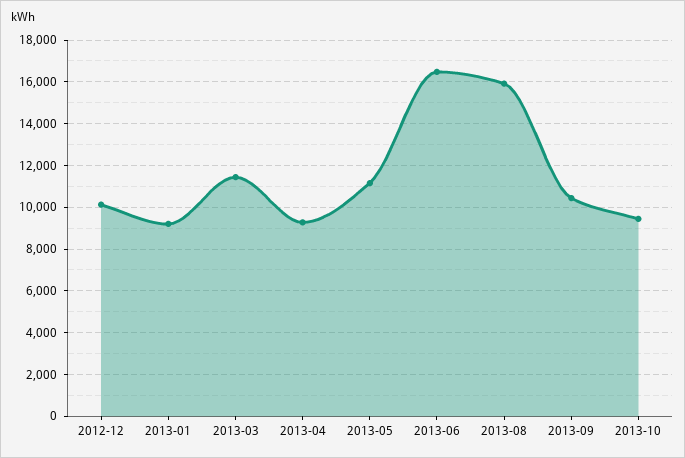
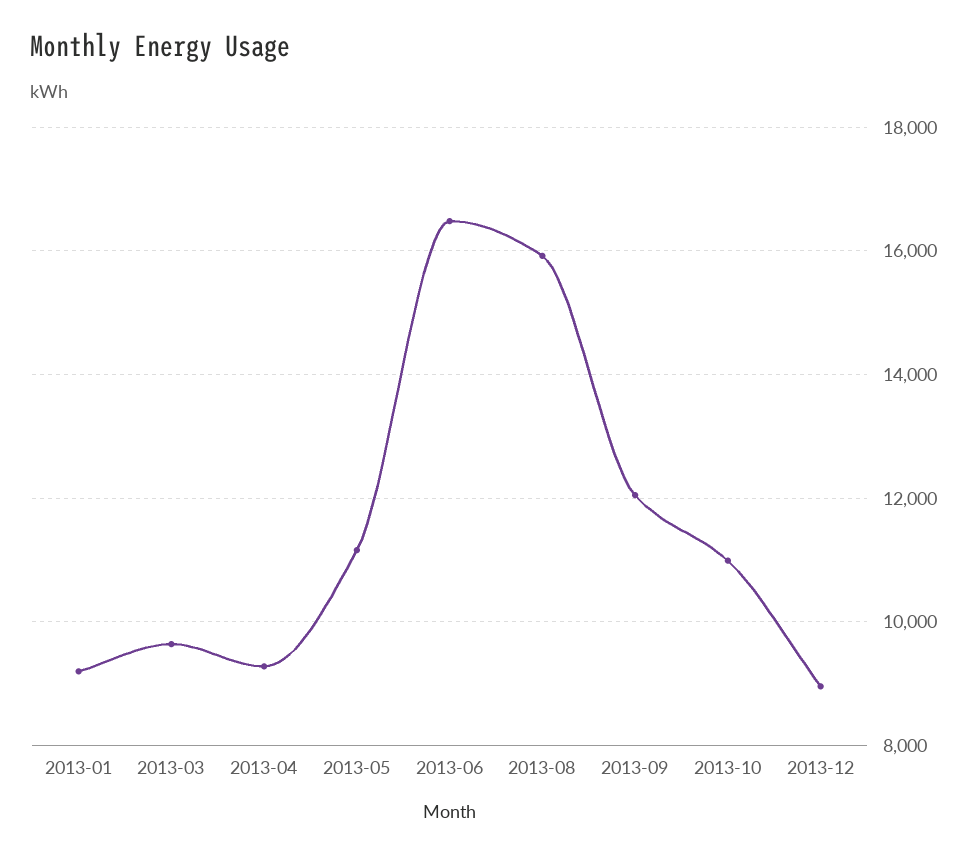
2012-12: 10000 -> none
2013-03: 11500 -> 9600
2013-09: 10500 -> 12000
2013-10: 9500 -> 11000
2013-12: none -> 9000

